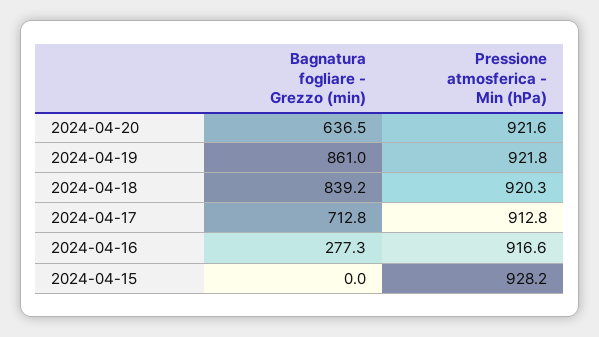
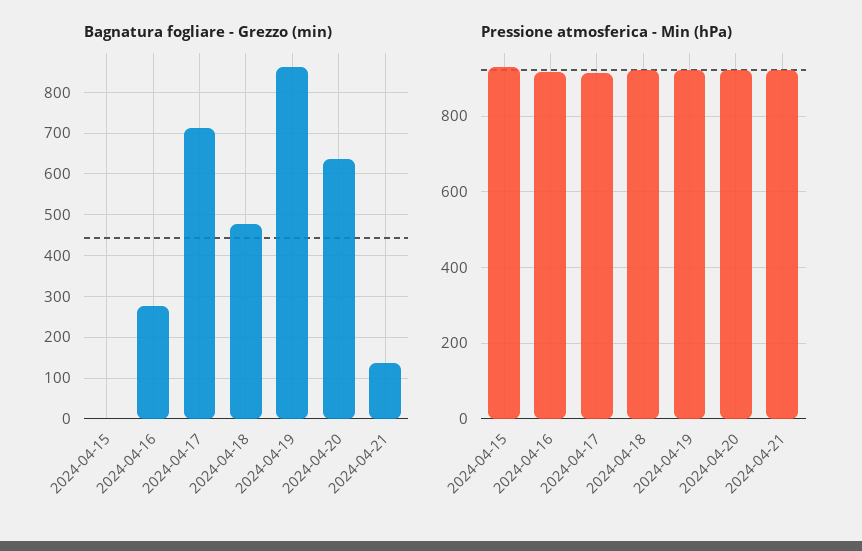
Bagnatura fogliare - Grezzo (min), 2024-04-18: 839.2 -> 480
Bagnatura fogliare - Grezzo (min), 2024-04-21: none -> 140
Pressione atmosferica - Min (hPa), 2024-04-21: none -> 920

